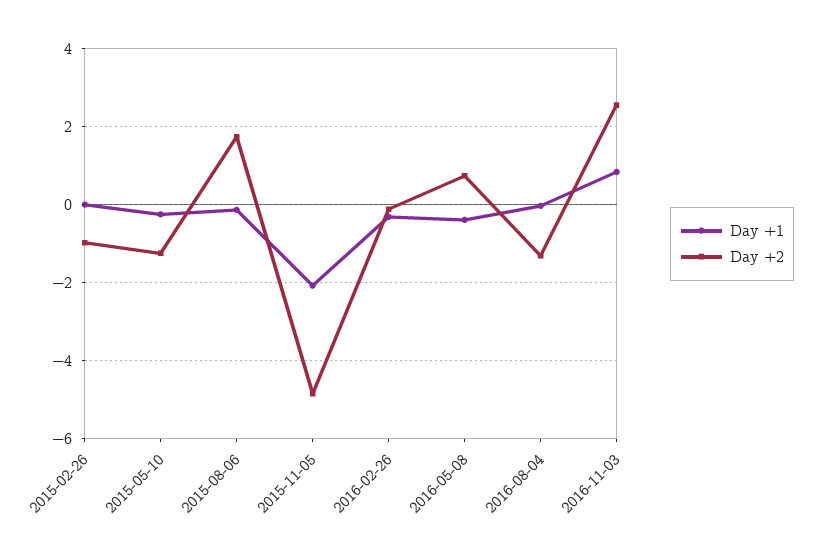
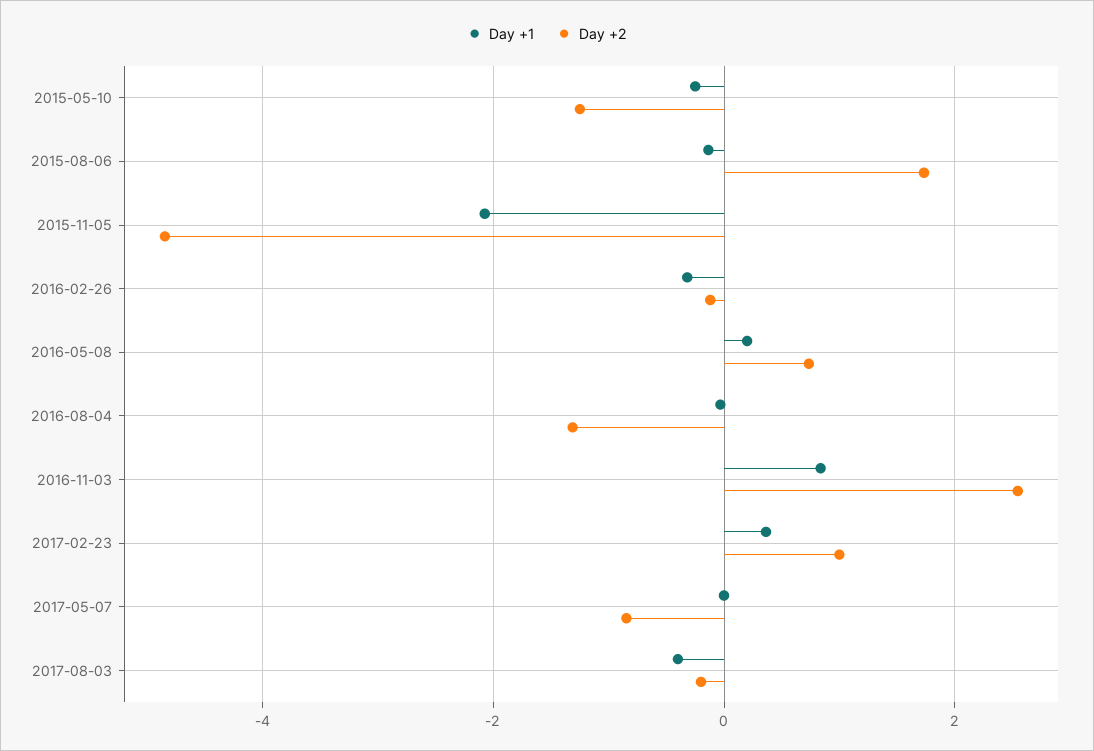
Day +1, 2015-02-26: 0 -> none
Day +2, 2015-02-26: -1 -> none
Day +1, 2016-05-08: -0.4 -> 0.2
Day +1, 2017-02-23: none -> 0.4
Day +2, 2017-02-23: none -> 1
Day +1, 2017-05-07: none -> 0
Day +2, 2017-05-07: none -> -0.8
Day +1, 2017-08-03: none -> -0.4
Day +2, 2017-08-03: none -> -0.2

